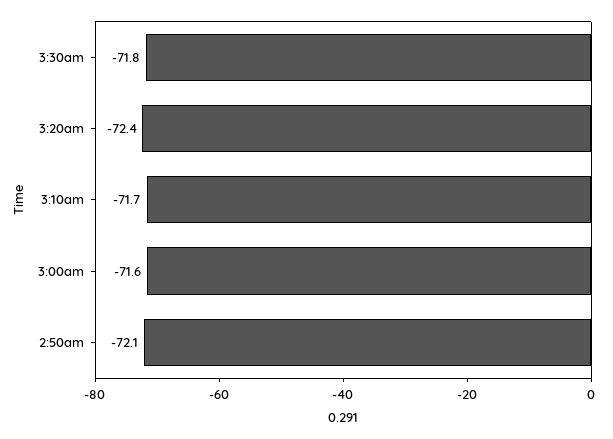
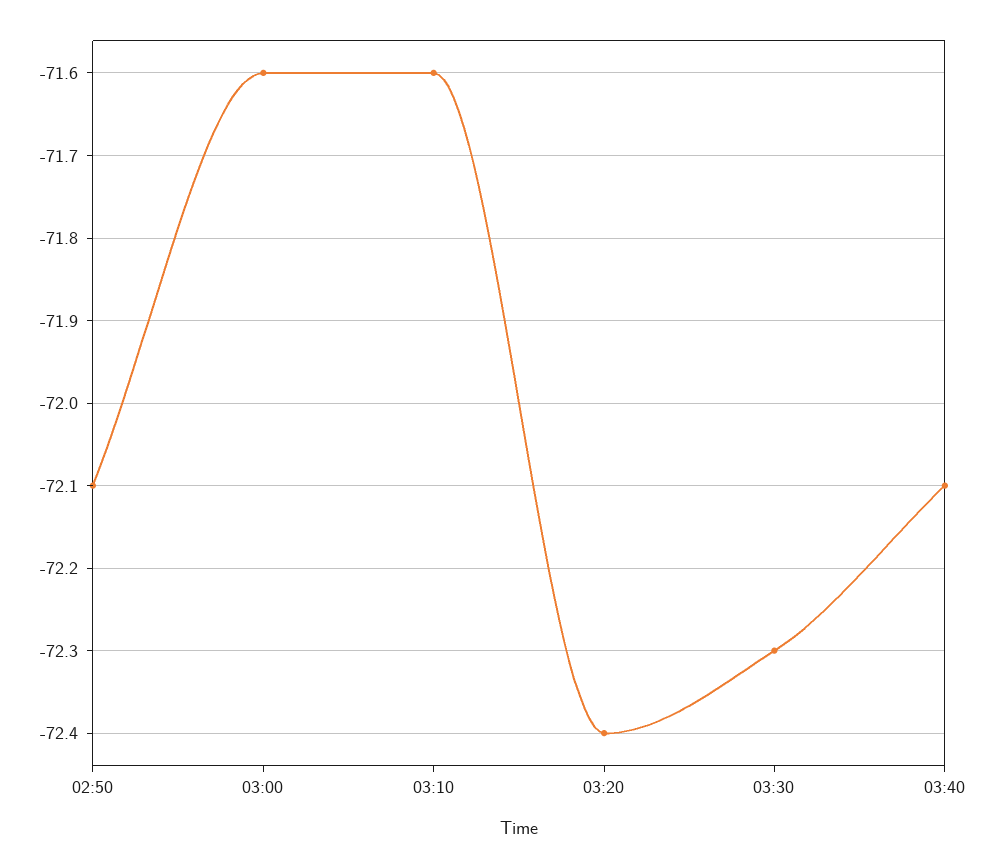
3:30am: -71.8 -> -72.3
3:10am: -71.7 -> -71.6
03:40: none -> -72.1

